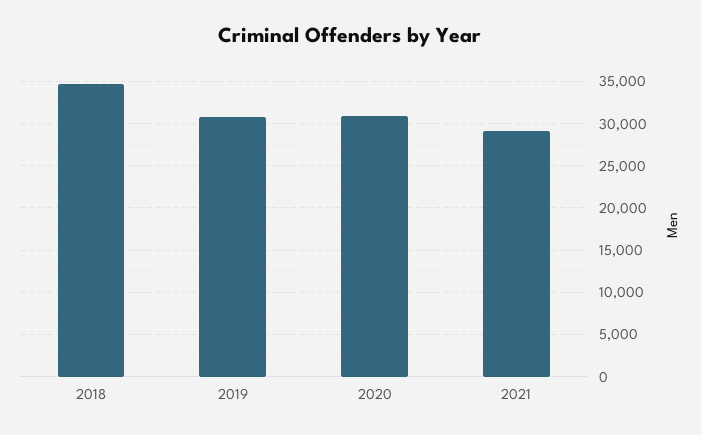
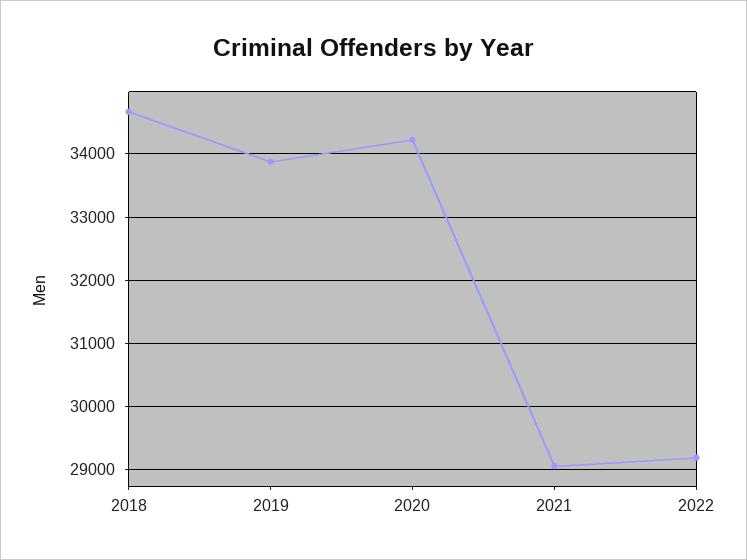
2019: 31000 -> 33900
2020: 31000 -> 34200
2022: none -> 29200

